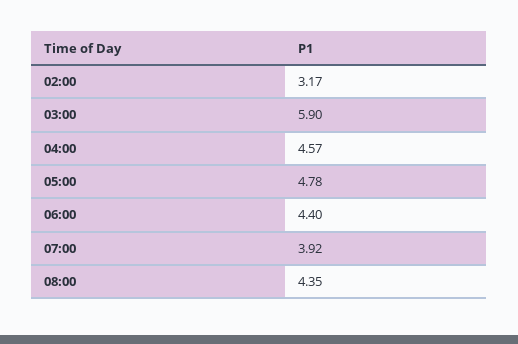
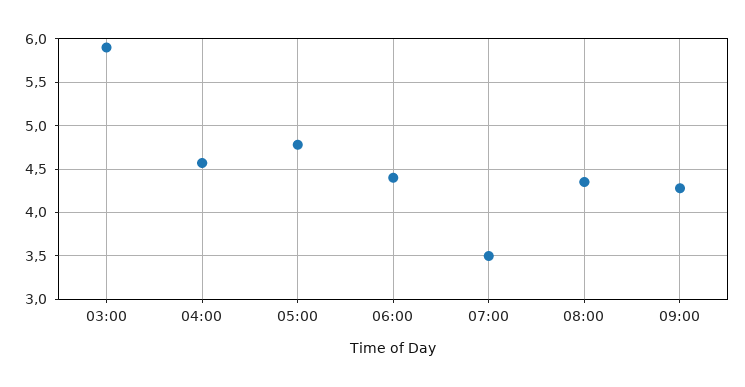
02:00: 3.17 -> none
07:00: 3.92 -> 3.5
09:00: none -> 4.3

